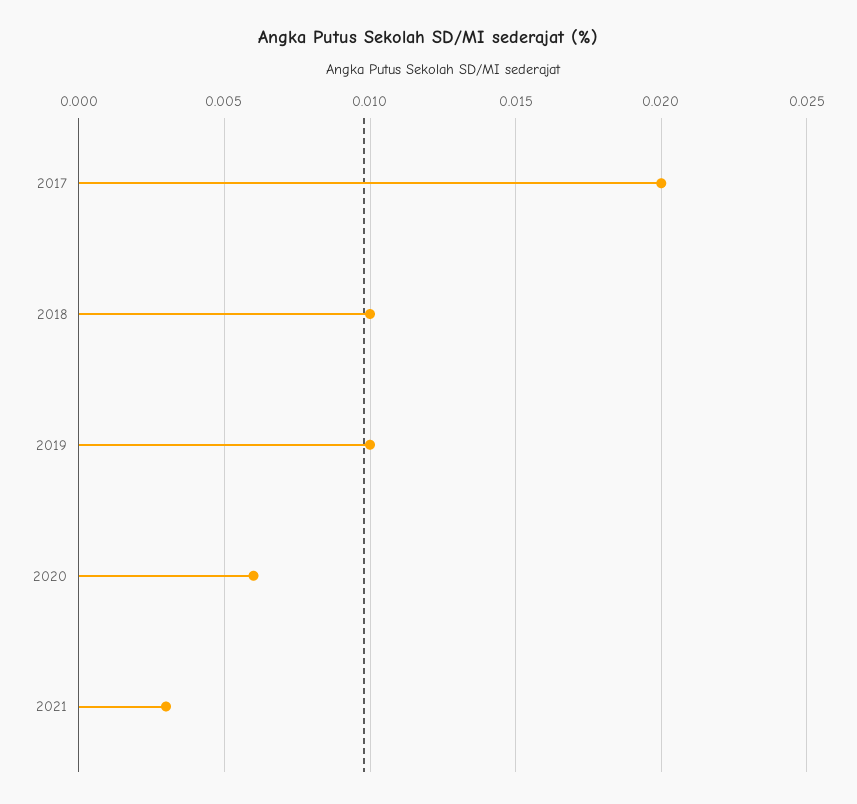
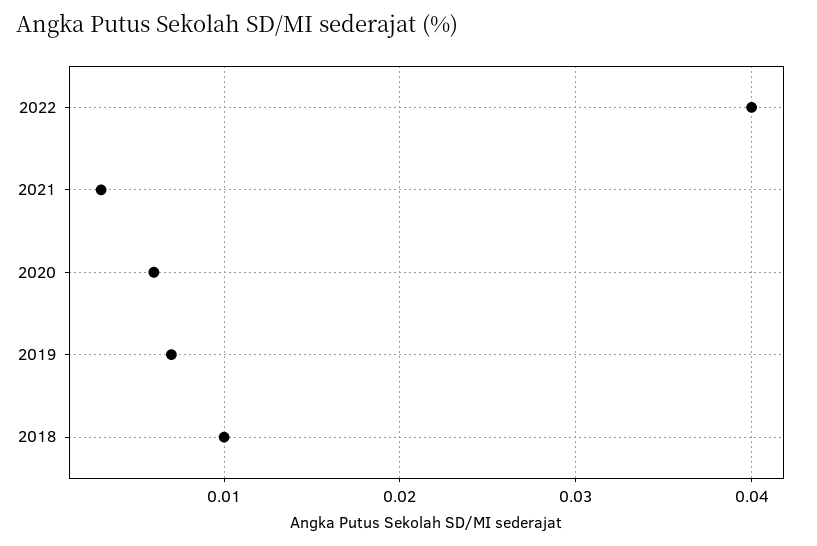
2017: 0.02 -> none
2019: 0.01 -> 0.007
2022: none -> 0.04

